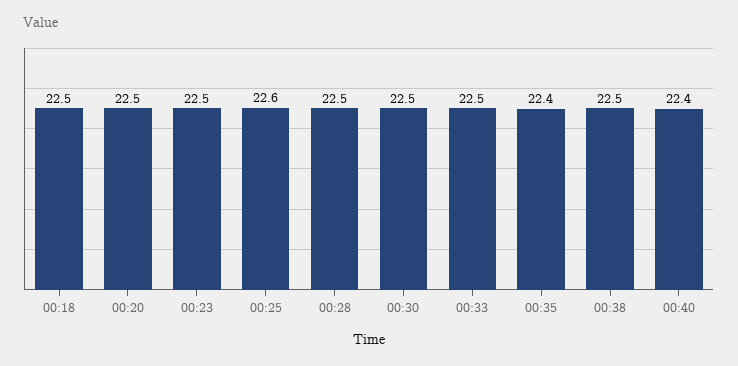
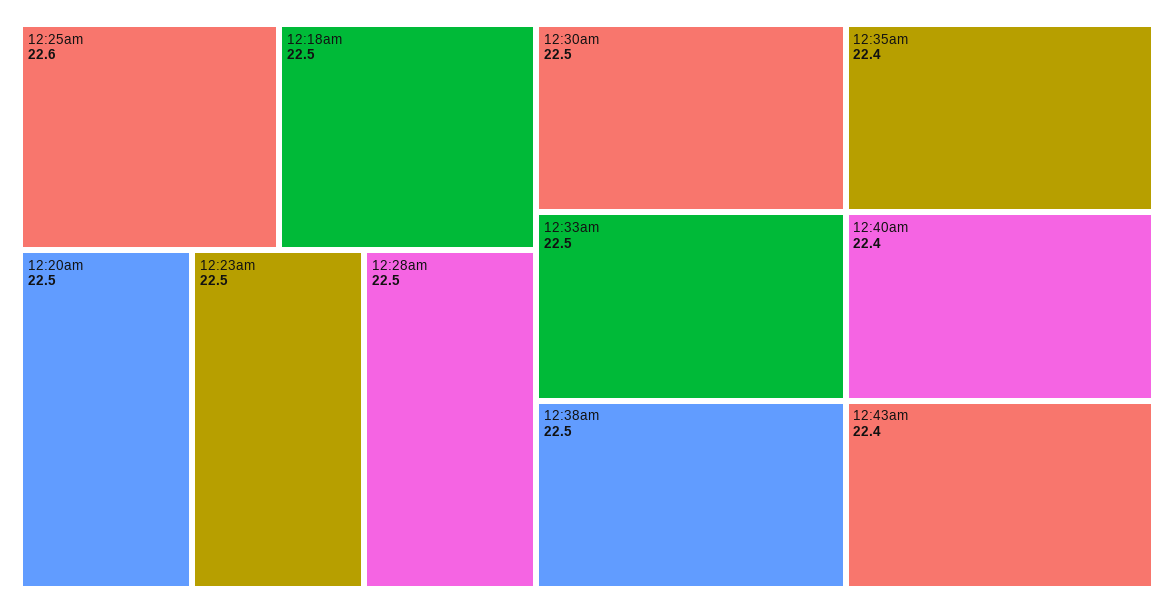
12:43am: none -> 22.4

